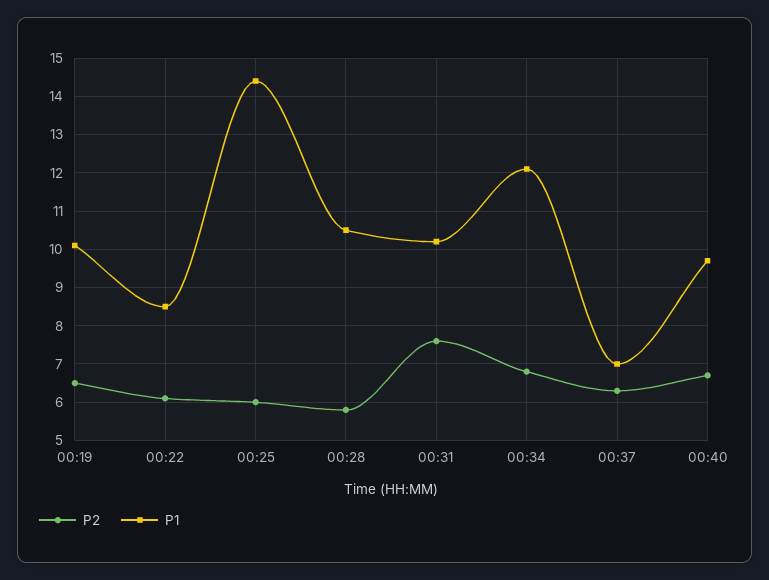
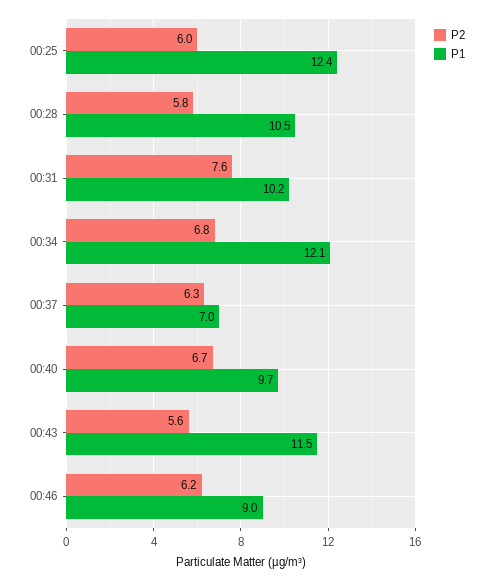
P2, 00:19: 6.5 -> none
P1, 00:19: 10 -> none
P2, 00:22: 6 -> none
P1, 00:22: 8.5 -> none
P1, 00:25: 14.5 -> 12.4
P2, 00:43: none -> 5.6
P1, 00:43: none -> 11.5
P2, 00:46: none -> 6.2
P1, 00:46: none -> 9

